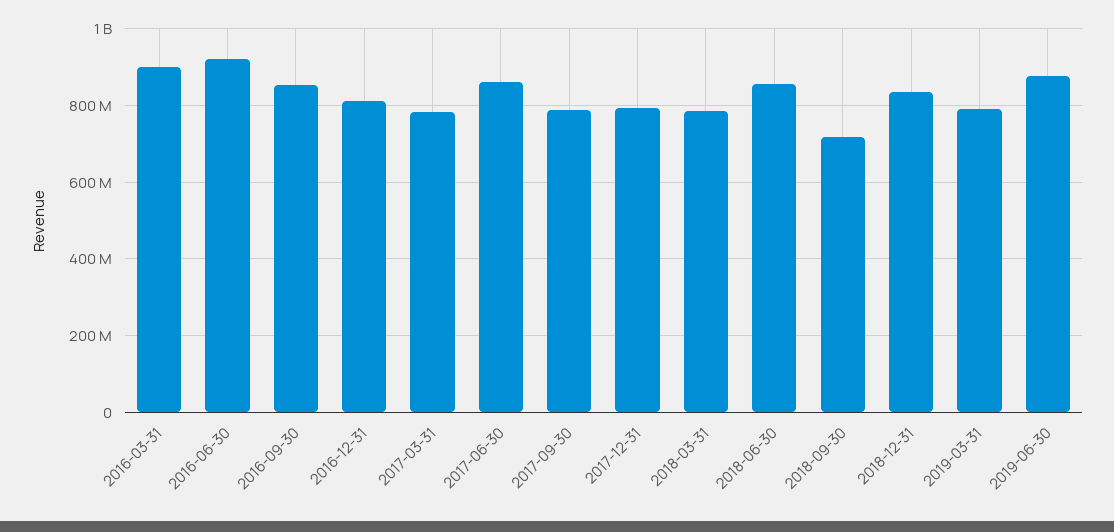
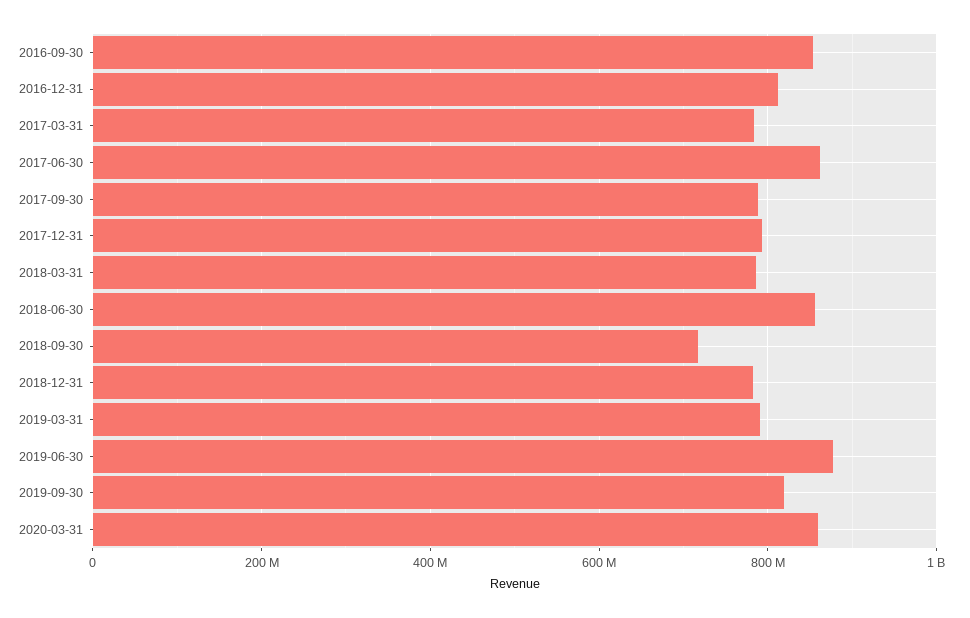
2016-03-31: 900000000 -> none
2016-06-30: 920000000 -> none
2018-12-31: 840000000 -> 780000000
2019-09-30: none -> 820000000
2020-03-31: none -> 860000000

